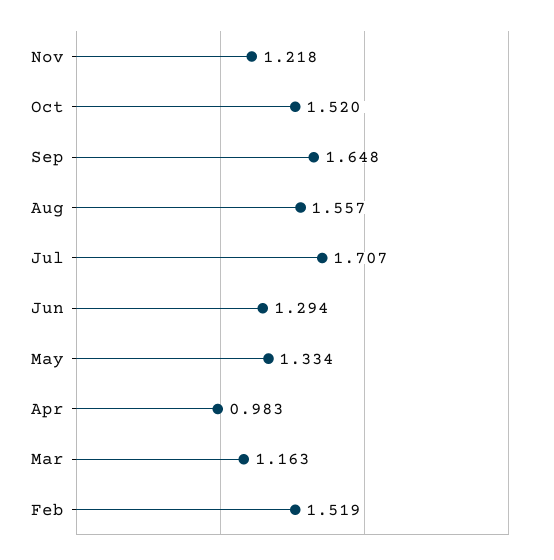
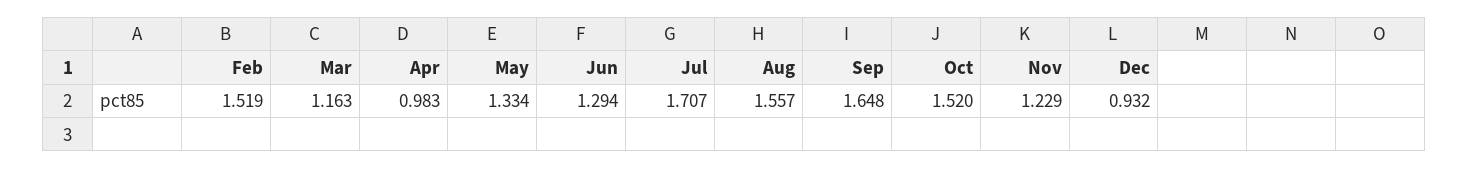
Nov: 1.218 -> 1.229
Dec: none -> 0.932

